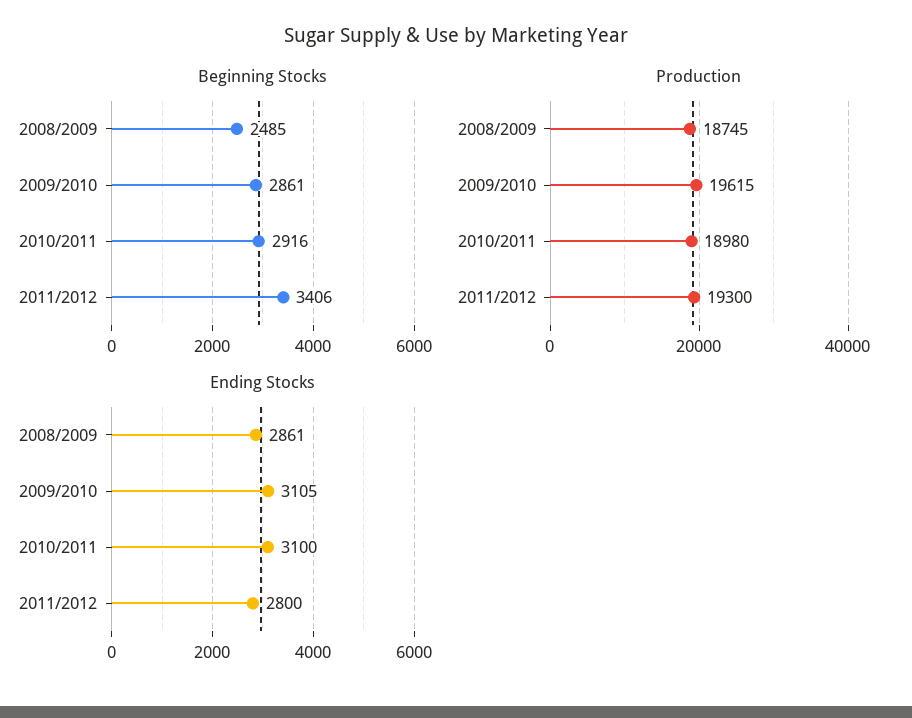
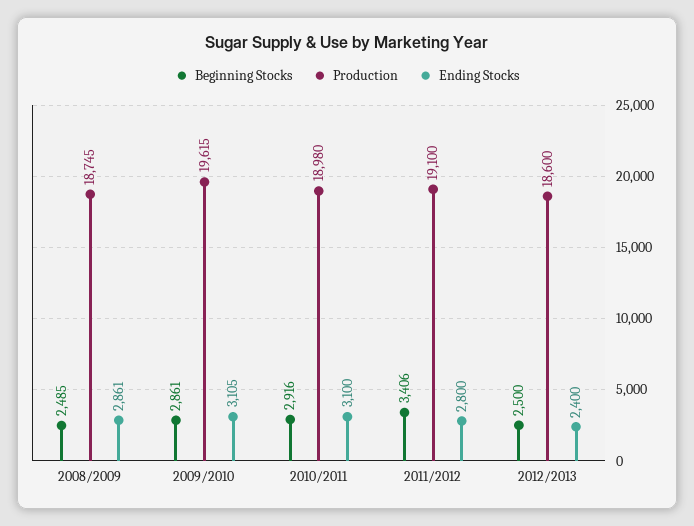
Production, 2011/2012: 19300 -> 19100
Beginning Stocks, 2012/2013: none -> 2500
Production, 2012/2013: none -> 18600
Ending Stocks, 2012/2013: none -> 2400

